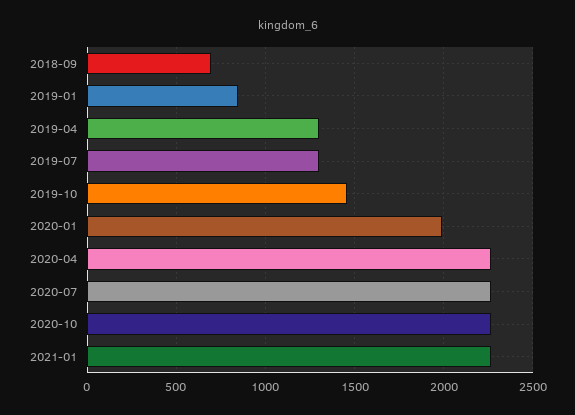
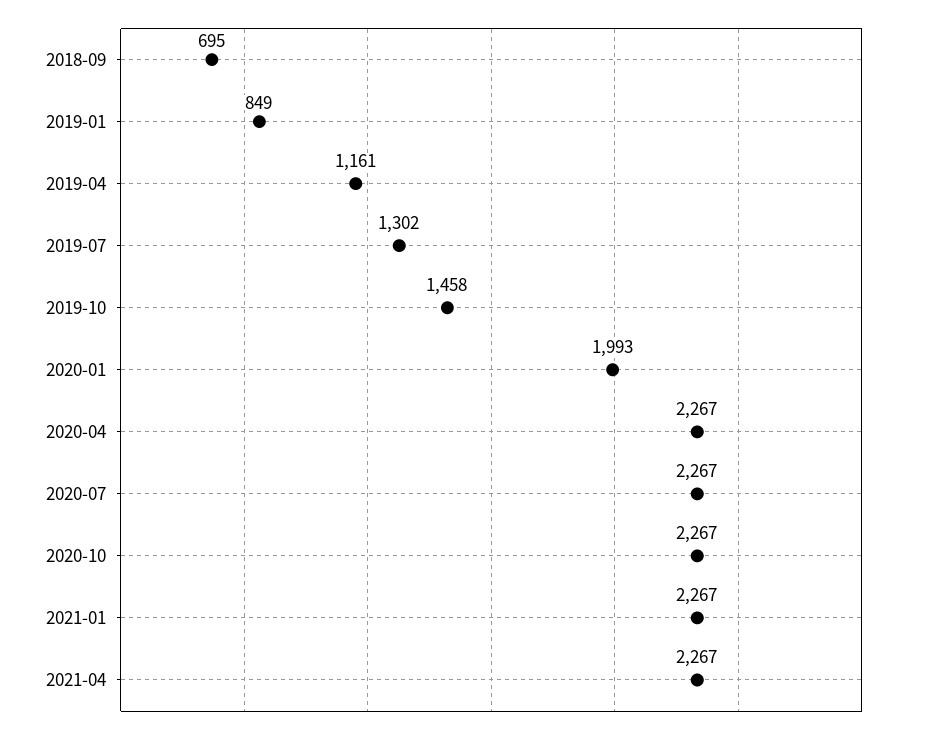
2019-04: 1300 -> 1161
2021-04: none -> 2267

